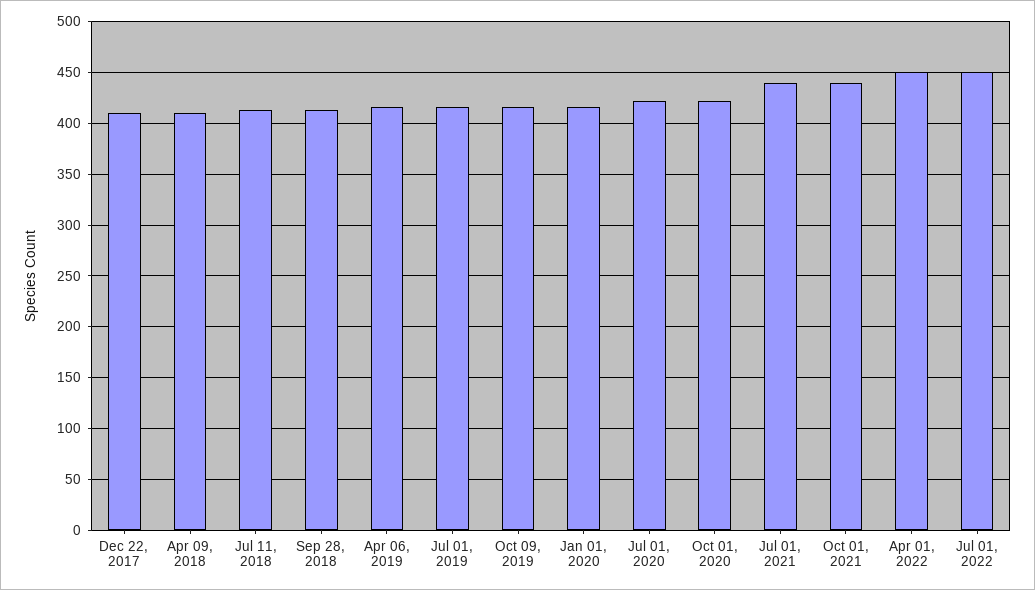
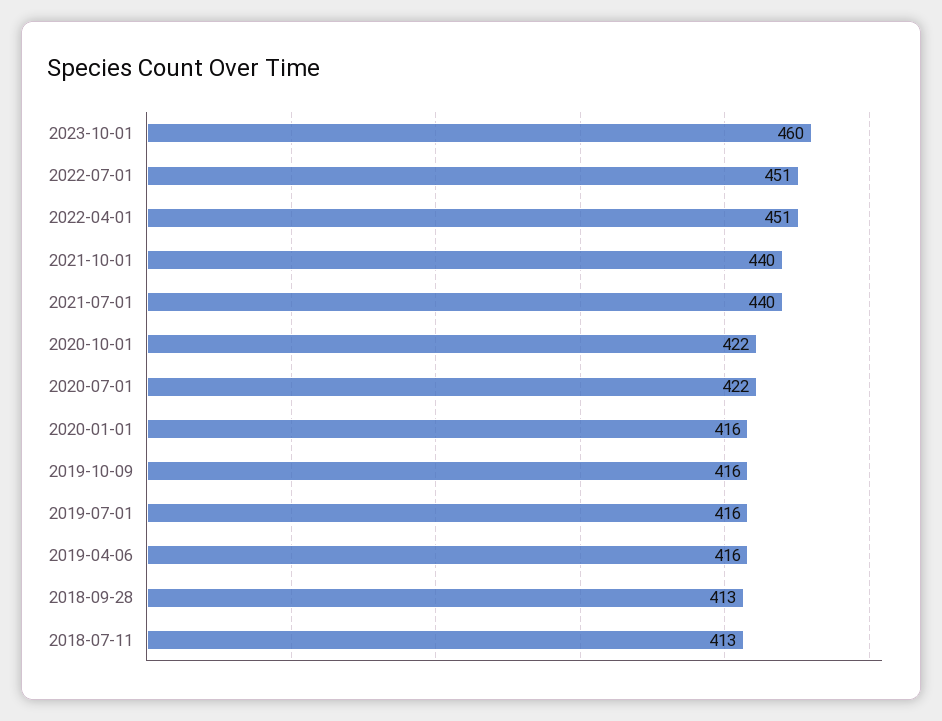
Dec 22, 2017: 410 -> none
Apr 09, 2018: 410 -> none
2023-10-01: none -> 460

